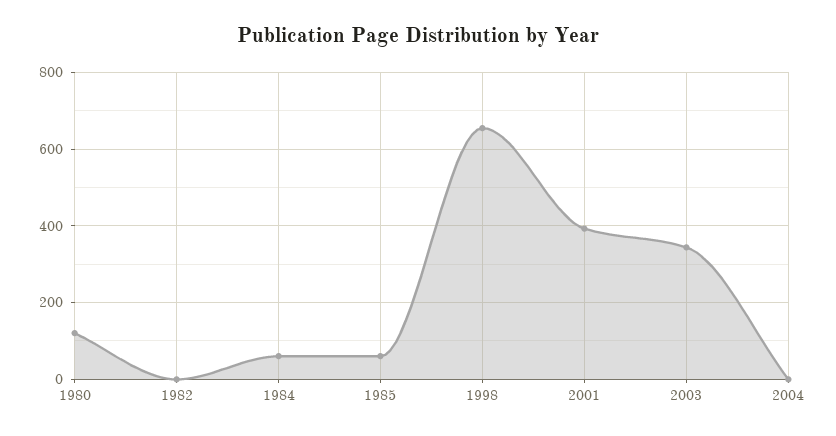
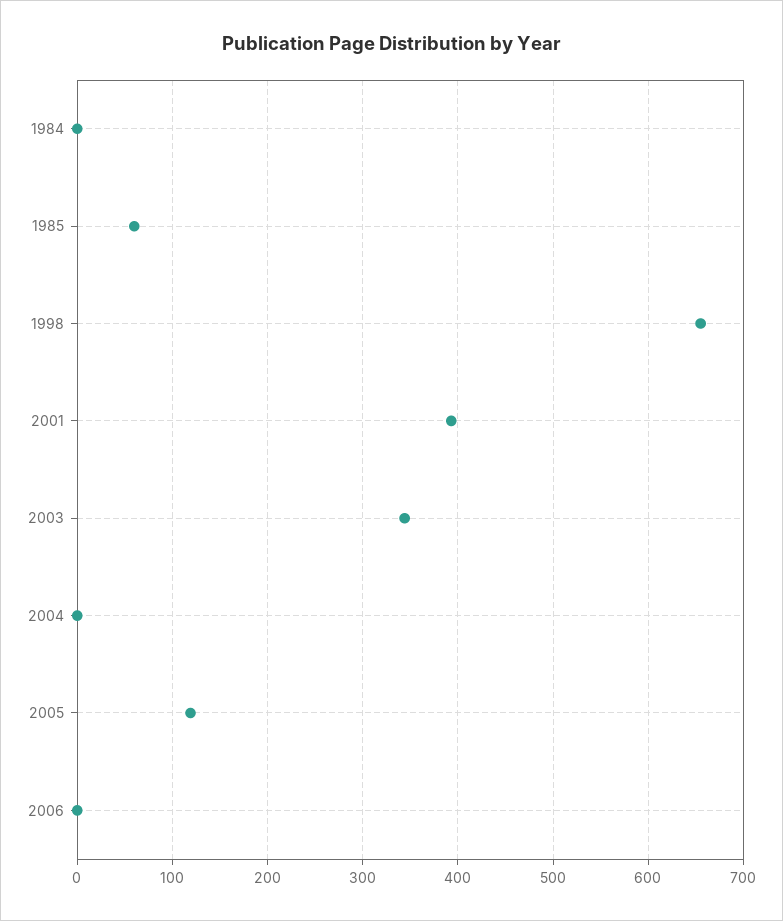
1980: 120 -> none
1982: 0 -> none
1984: 60 -> 0
2005: none -> 120
2006: none -> 0

